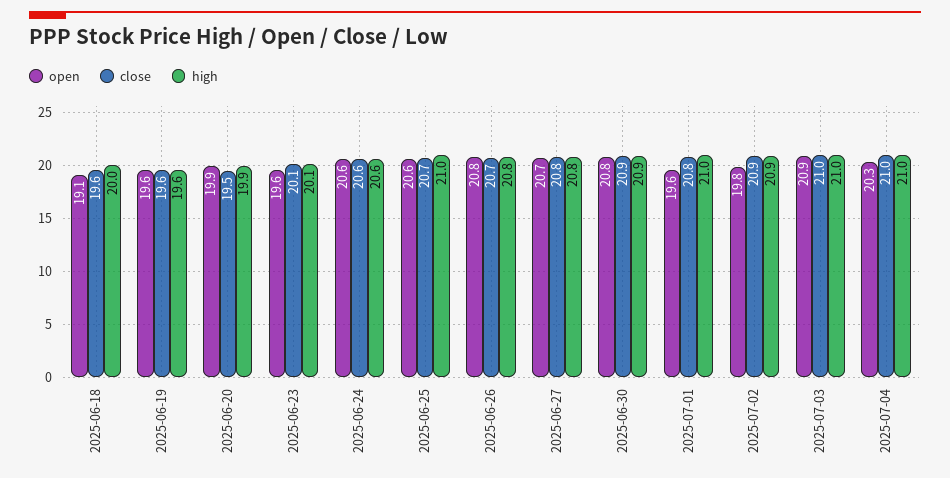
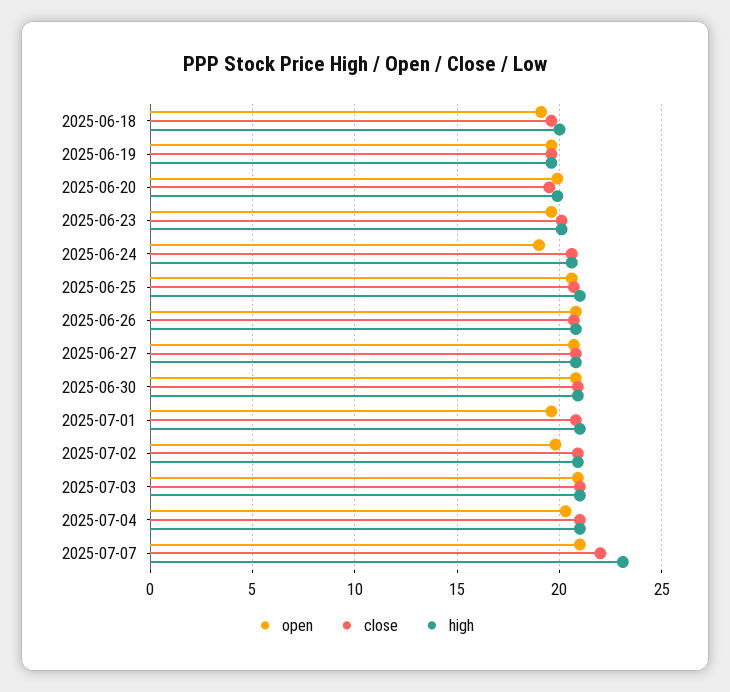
open, 2025-06-24: 20.6 -> 19
open, 2025-07-07: none -> 21
close, 2025-07-07: none -> 22
high, 2025-07-07: none -> 23

